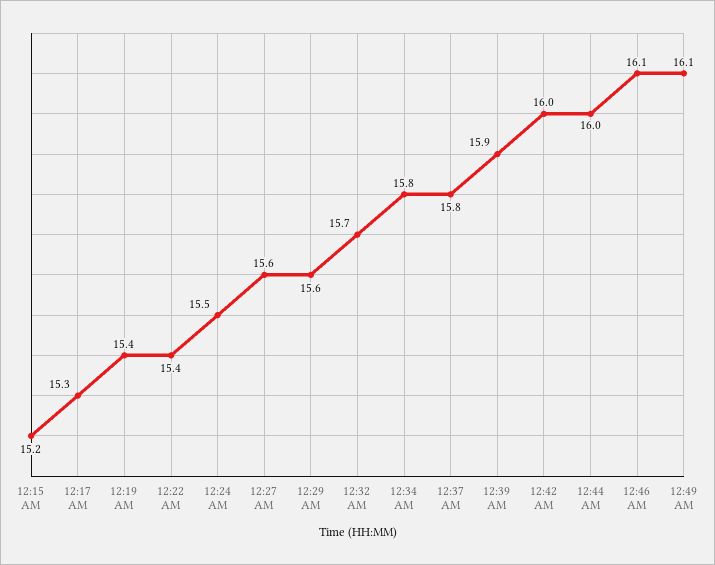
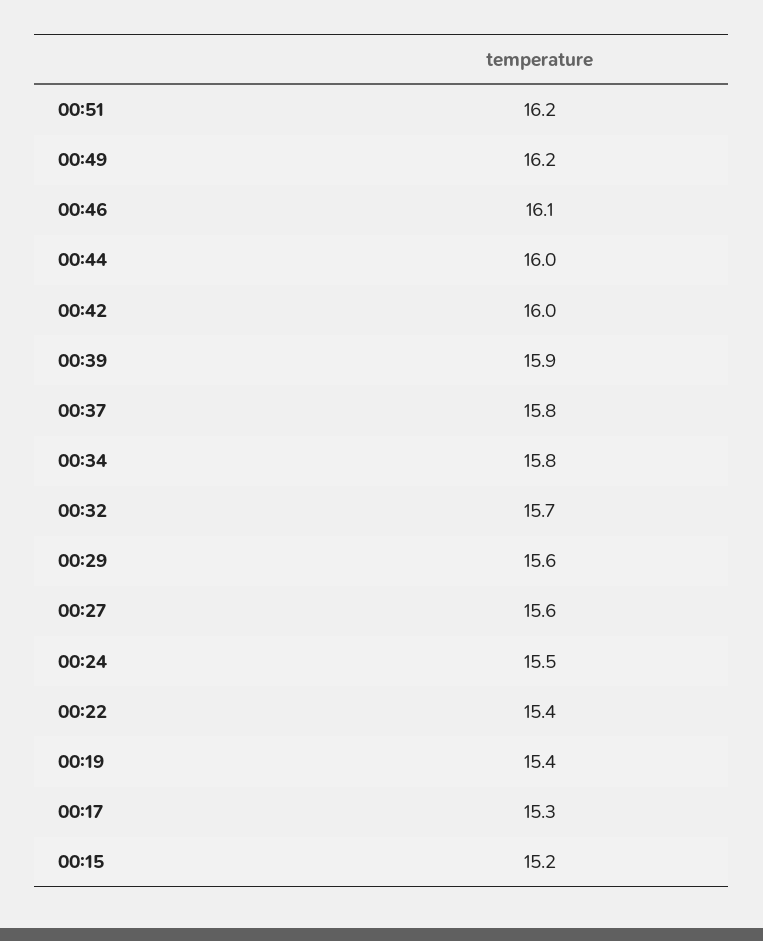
12:49 AM: 16.1 -> 16.2
00:51: none -> 16.2

